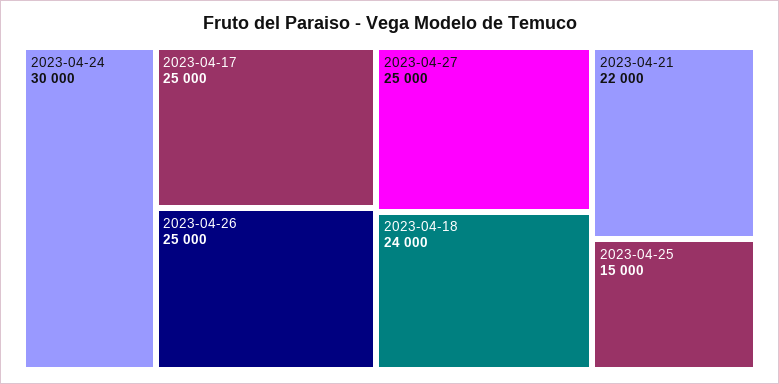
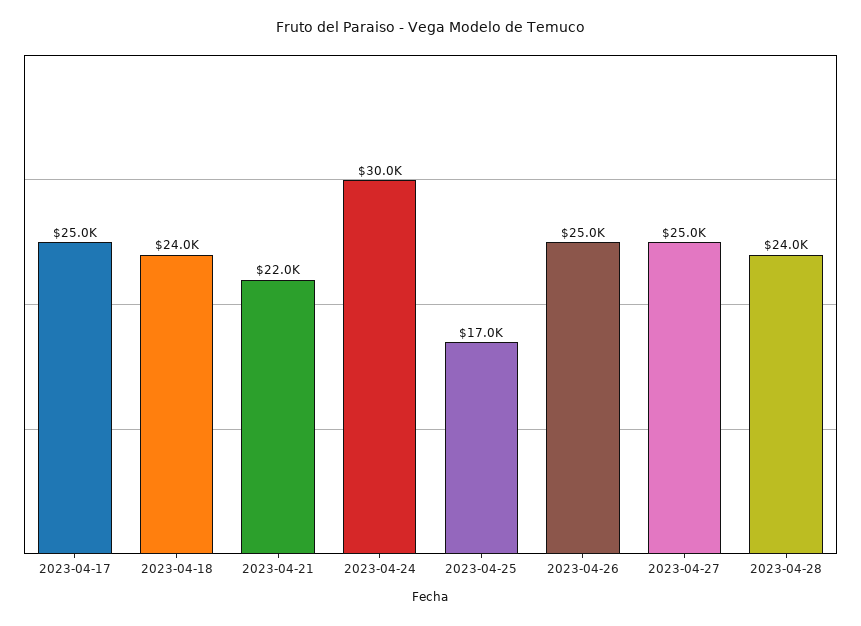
2023-04-25: 15000 -> 17000
2023-04-28: none -> 24000

